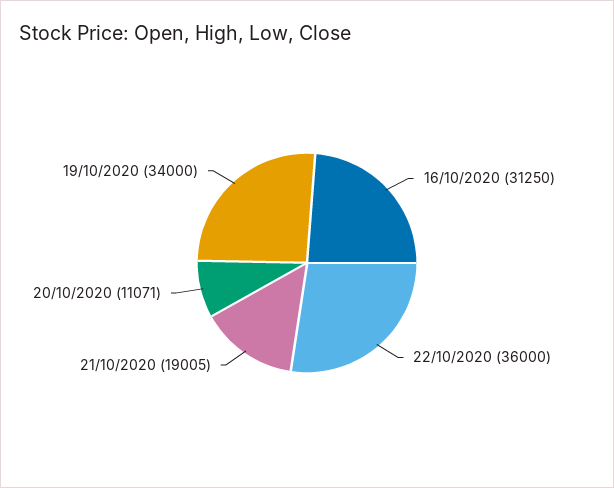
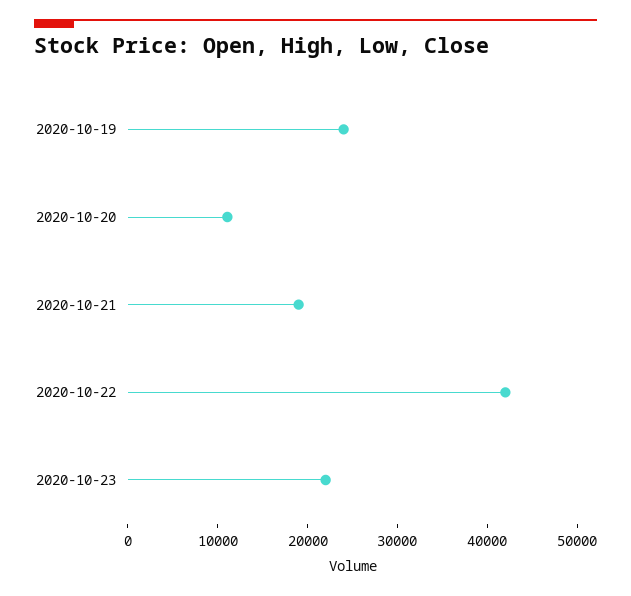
16/10/2020: 31250 -> none
22/10/2020: 36000 -> 42000
19/10/2020: 34000 -> 24000
2020-10-23: none -> 22000

